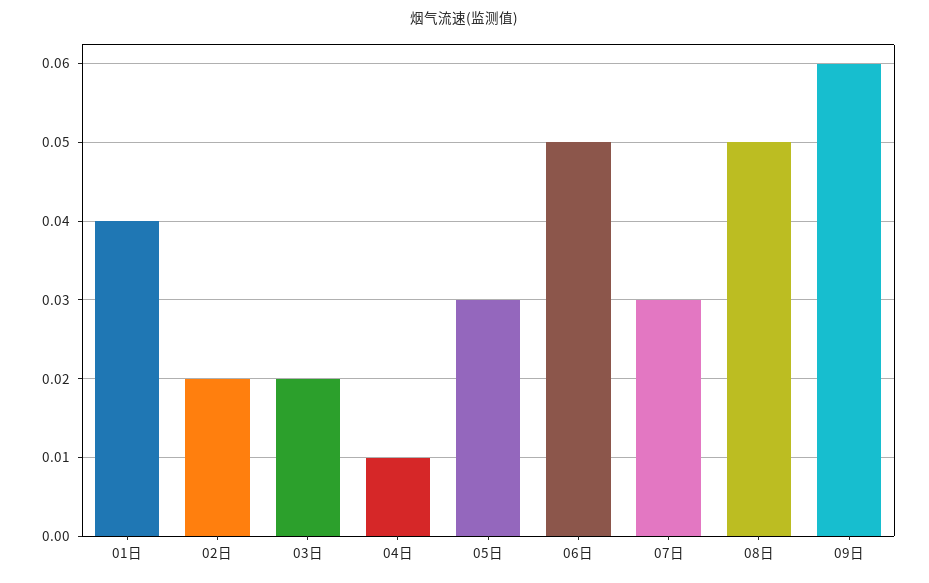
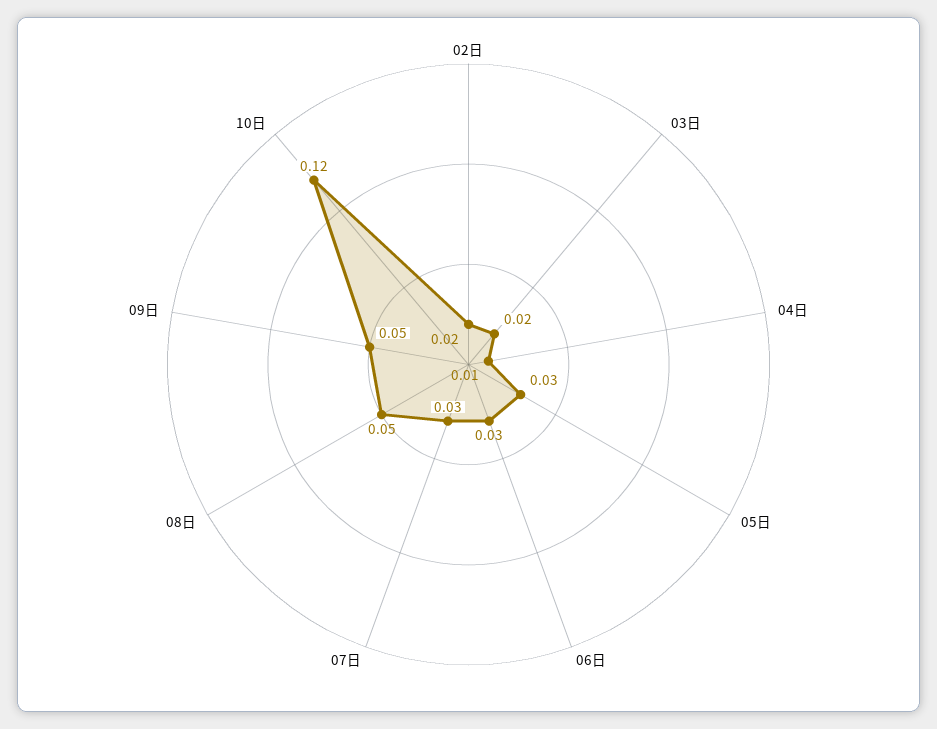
01日: 0.04 -> none
06日: 0.05 -> 0.03
09日: 0.06 -> 0.05
10日: none -> 0.12

